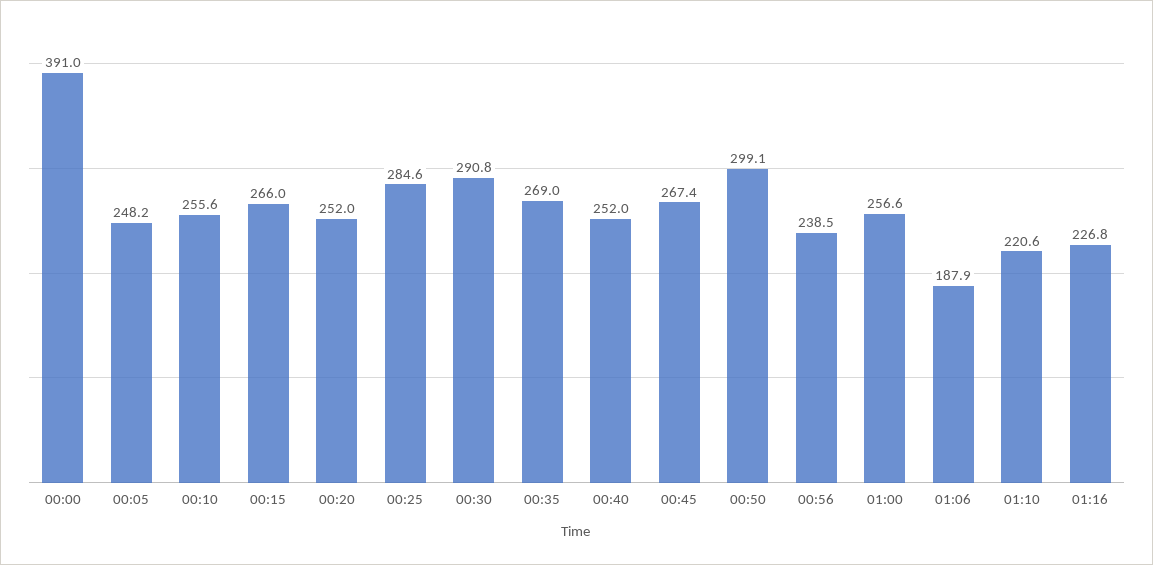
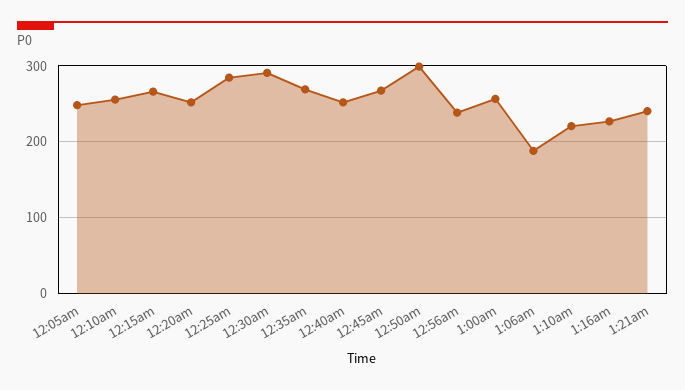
00:00: 391 -> none
1:21am: none -> 240

